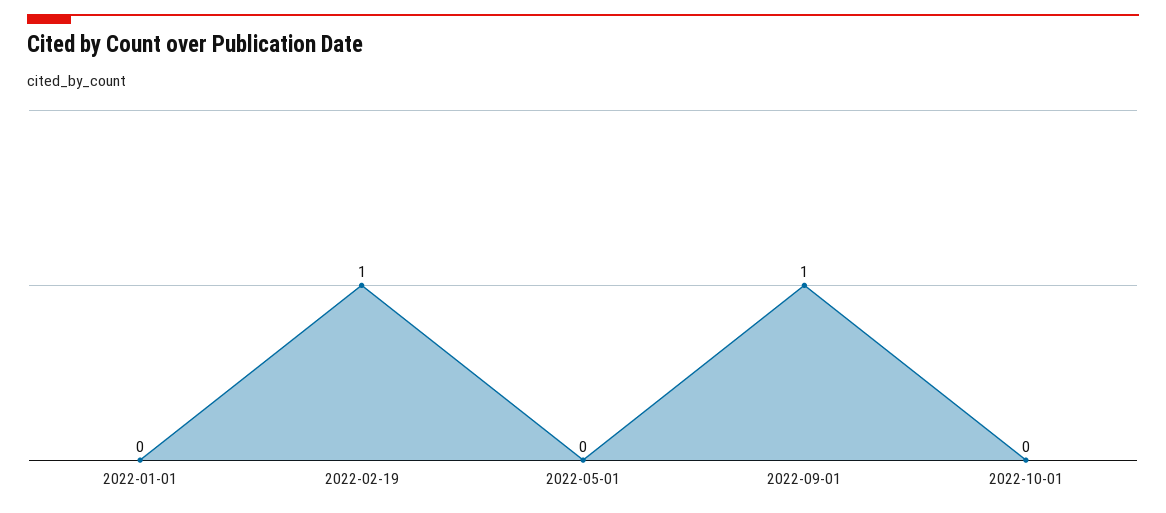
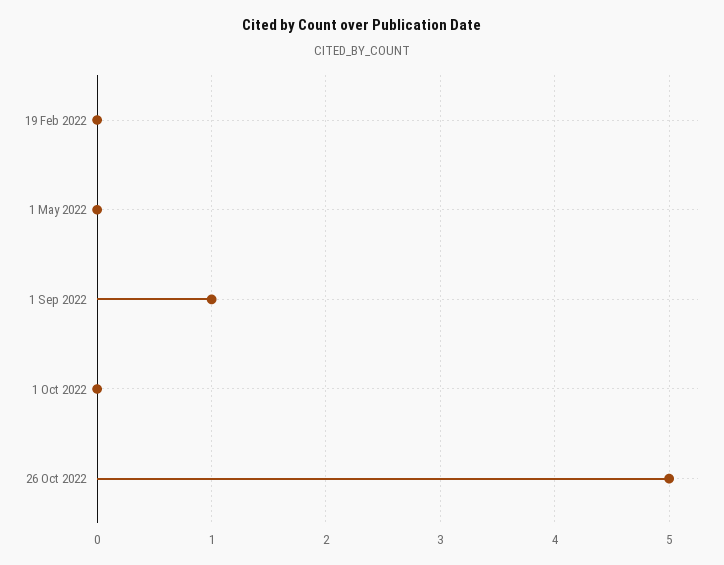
2022-01-01: 0 -> none
2022-02-19: 1 -> 0
26 Oct 2022: none -> 5

